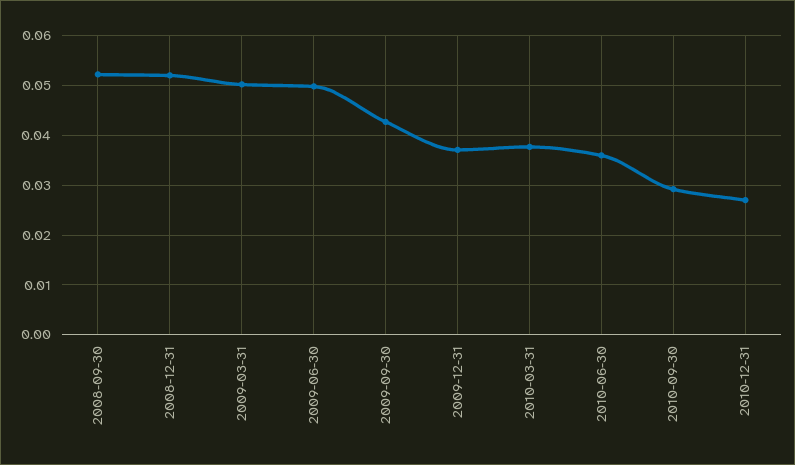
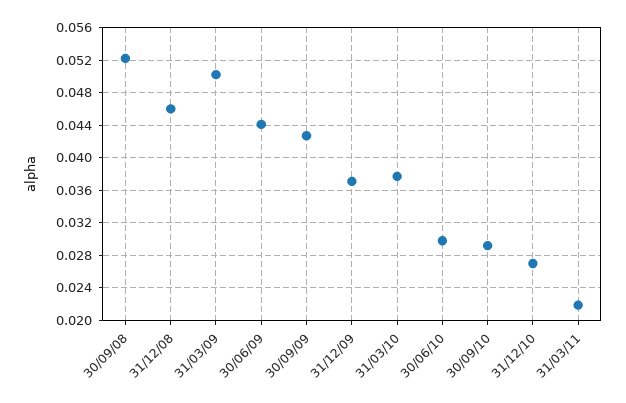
2008-12-31: 0.052 -> 0.046
2009-06-30: 0.05 -> 0.044
2010-06-30: 0.036 -> 0.03
31/03/11: none -> 0.022

